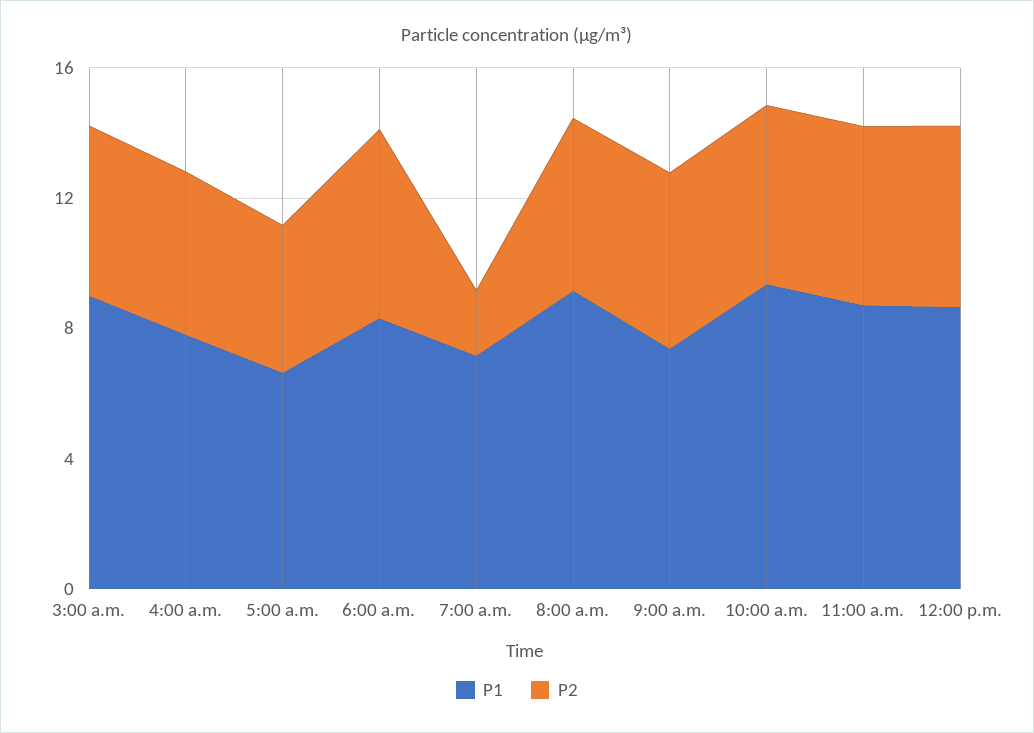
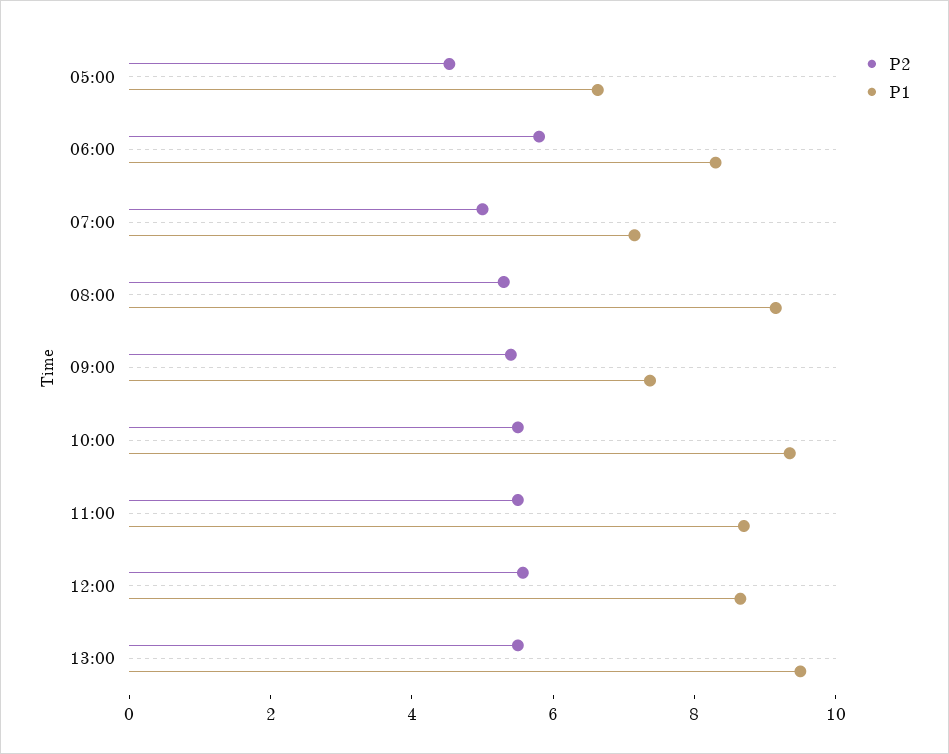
P1, 3:00 a.m.: 9 -> none
P2, 3:00 a.m.: 5 -> none
P1, 4:00 a.m.: 8 -> none
P2, 4:00 a.m.: 5 -> none
P2, 7:00 a.m.: 2 -> 5
P2, 13:00: none -> 5.5
P1, 13:00: none -> 9.5

